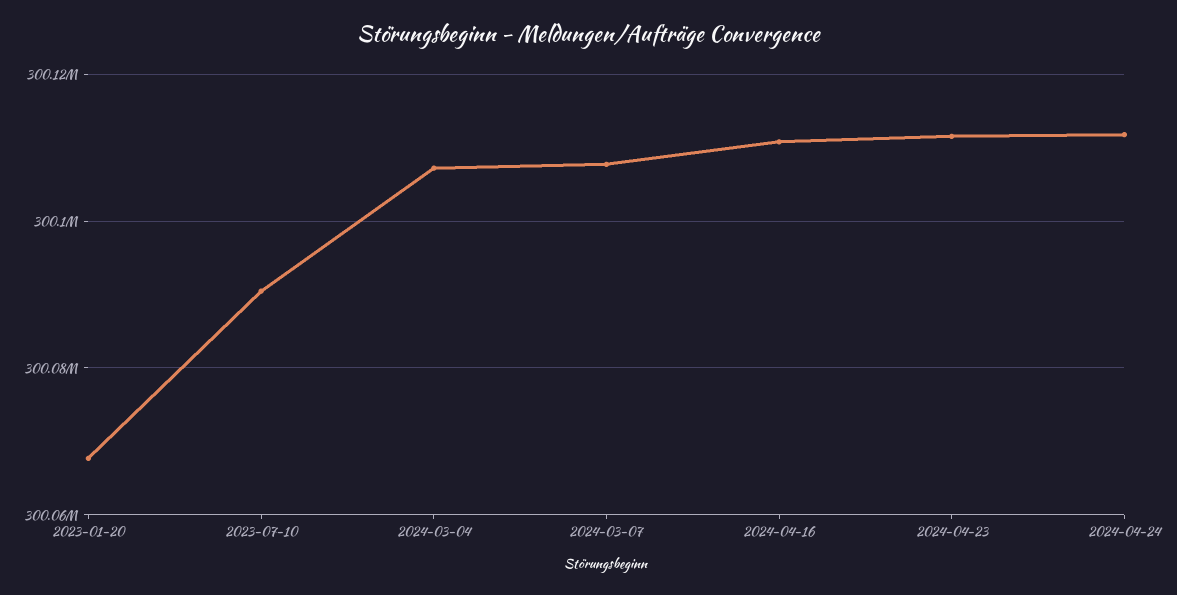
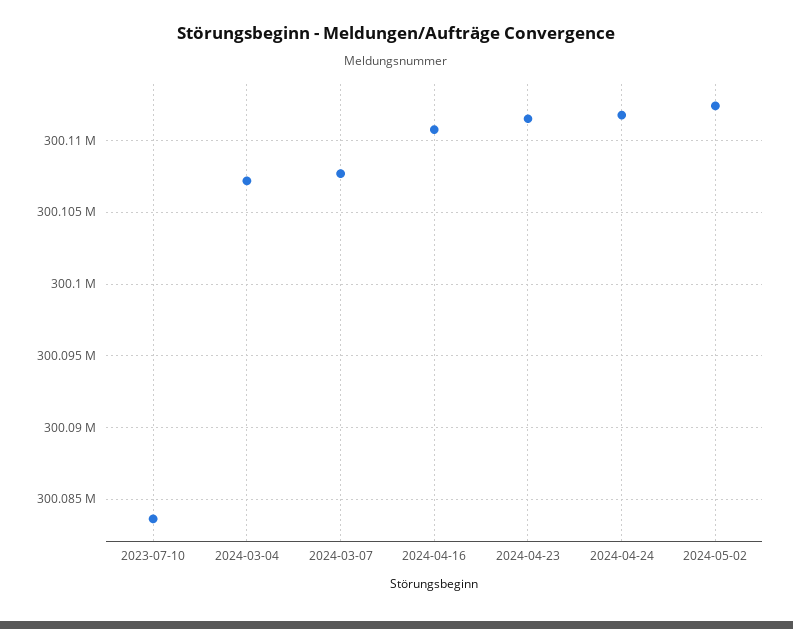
2023-01-20: 300068000 -> none
2023-07-10: 300090000 -> 300083500
2024-05-02: none -> 300112500

